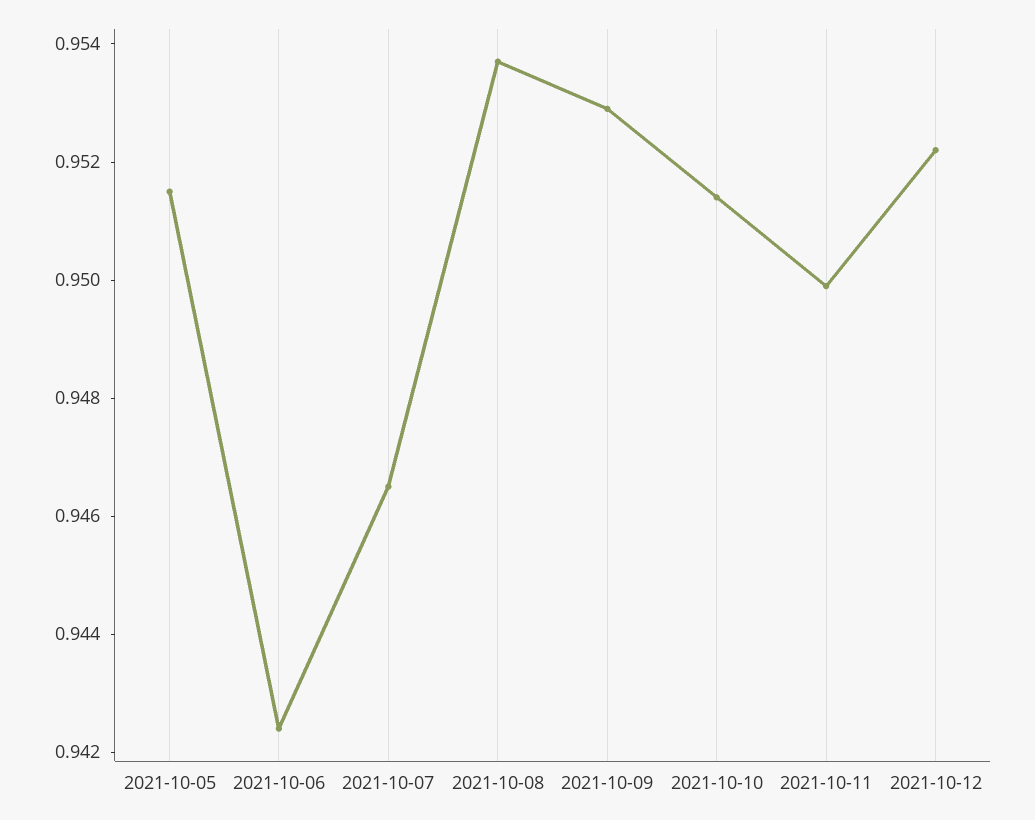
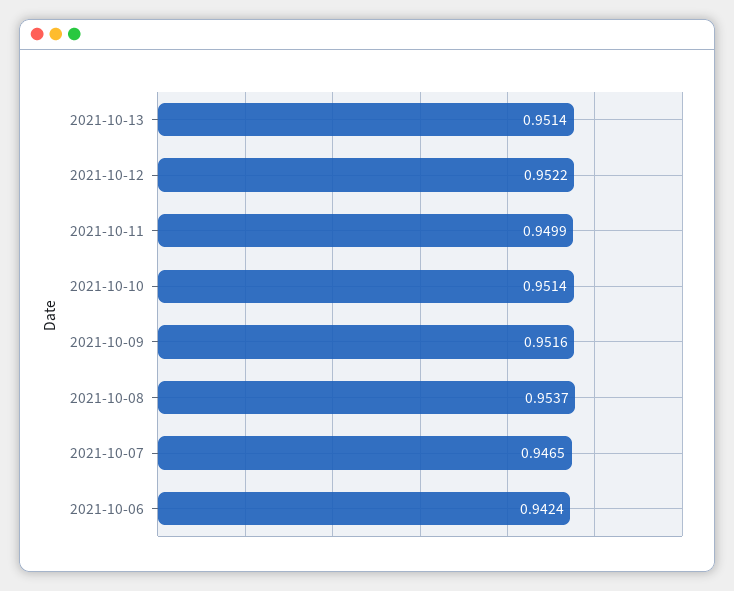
2021-10-05: 0.9515 -> none
2021-10-09: 0.953 -> 0.9516
2021-10-13: none -> 0.9514

